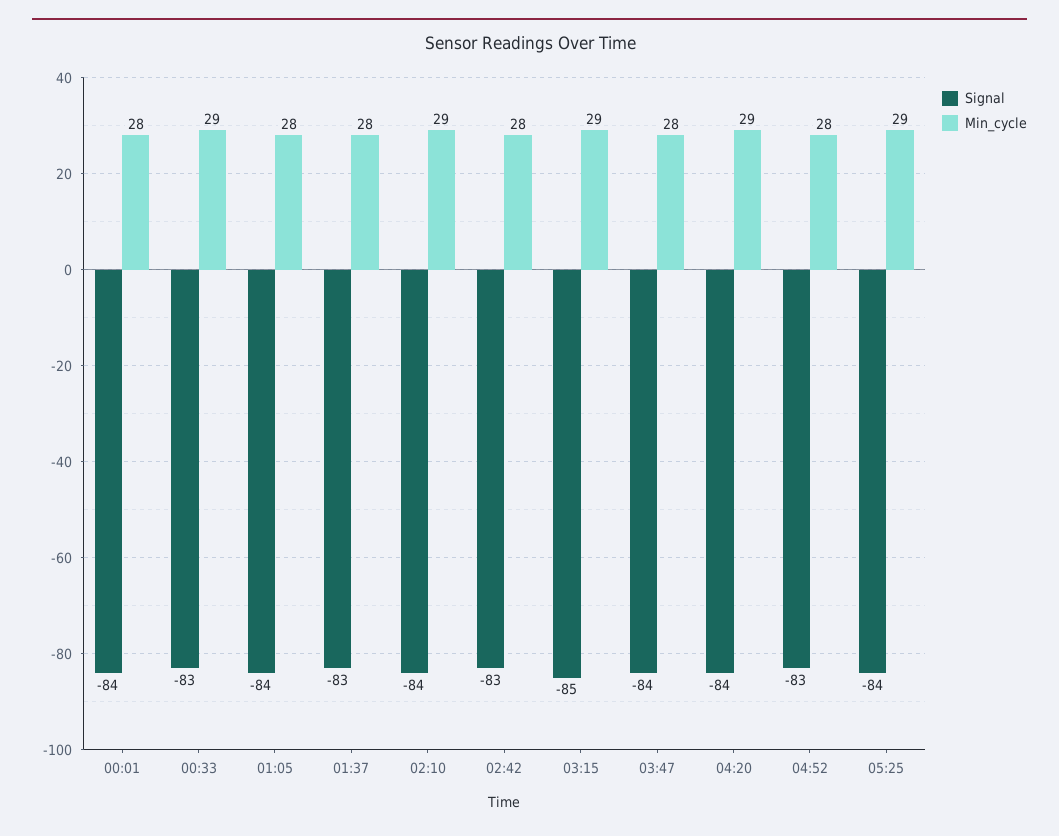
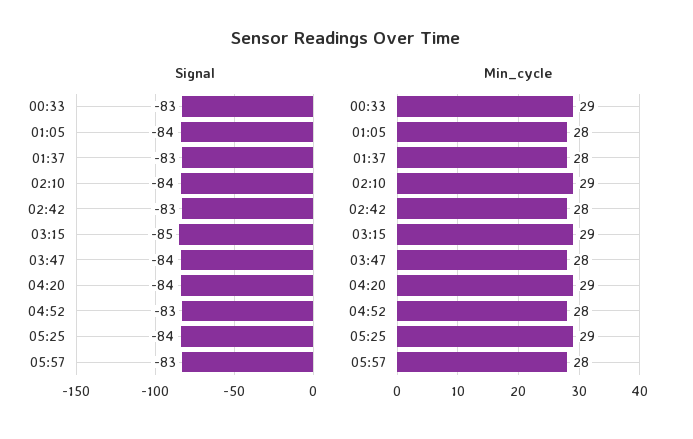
Signal, 00:01: -84 -> none
Min_cycle, 00:01: 28 -> none
Signal, 05:57: none -> -83
Min_cycle, 05:57: none -> 28

